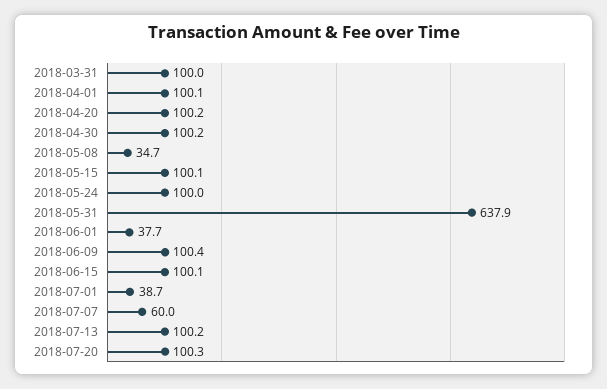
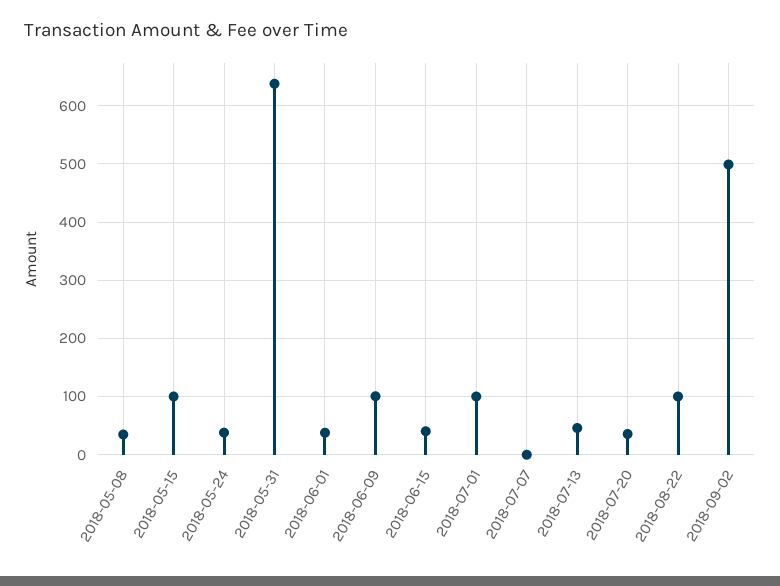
2018-03-31: 100 -> none
2018-04-01: 100.1 -> none
2018-04-20: 100.2 -> none
2018-04-30: 100.2 -> none
2018-05-24: 100 -> 40
2018-06-15: 100.1 -> 40
2018-07-01: 38.7 -> 100
2018-07-07: 60 -> 0
2018-07-13: 100.2 -> 40
2018-07-20: 100.3 -> 40
2018-08-22: none -> 100
2018-09-02: none -> 500

